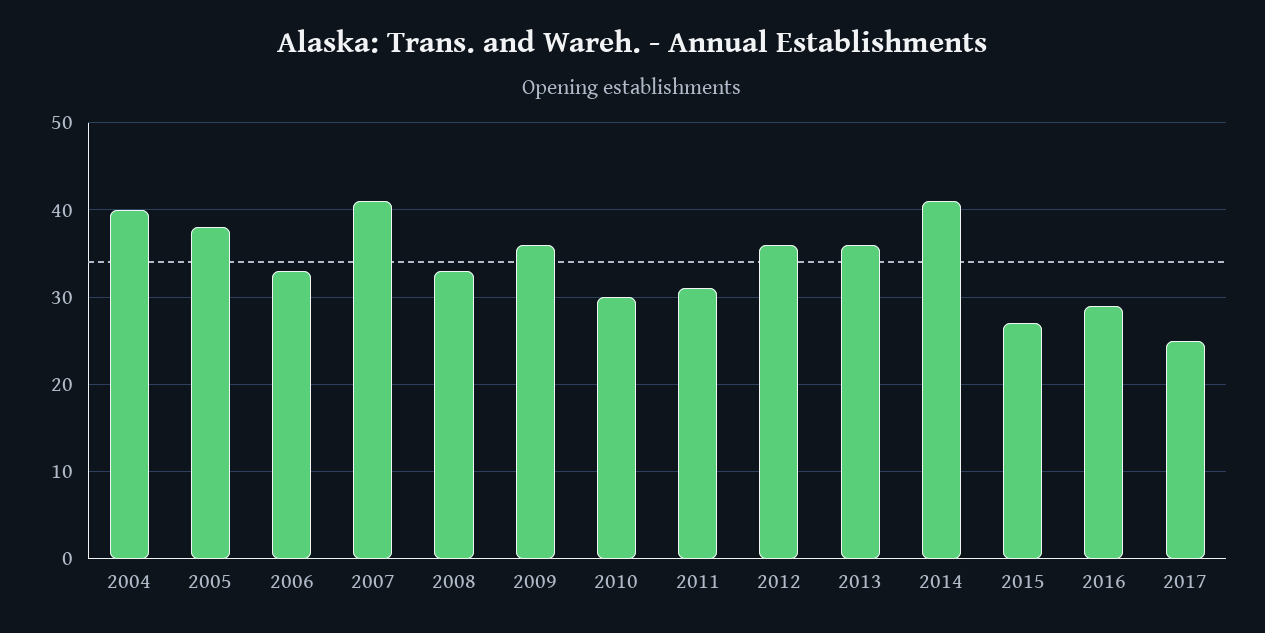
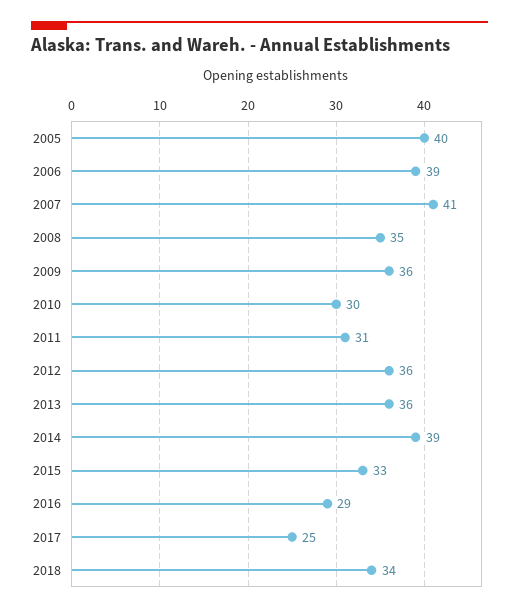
2004: 40 -> none
2005: 38 -> 40
2006: 33 -> 39
2008: 33 -> 35
2014: 41 -> 39
2015: 27 -> 33
2018: none -> 34

